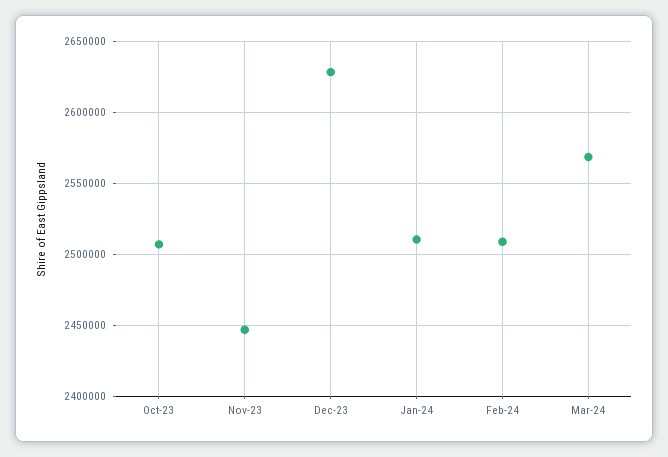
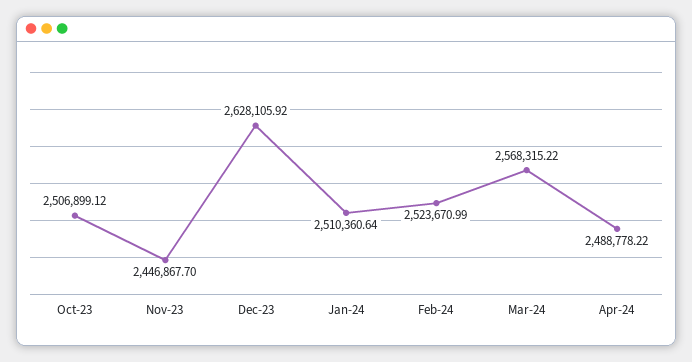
Feb-24: 2510000 -> 2523670.99
Apr-24: none -> 2488778.22

